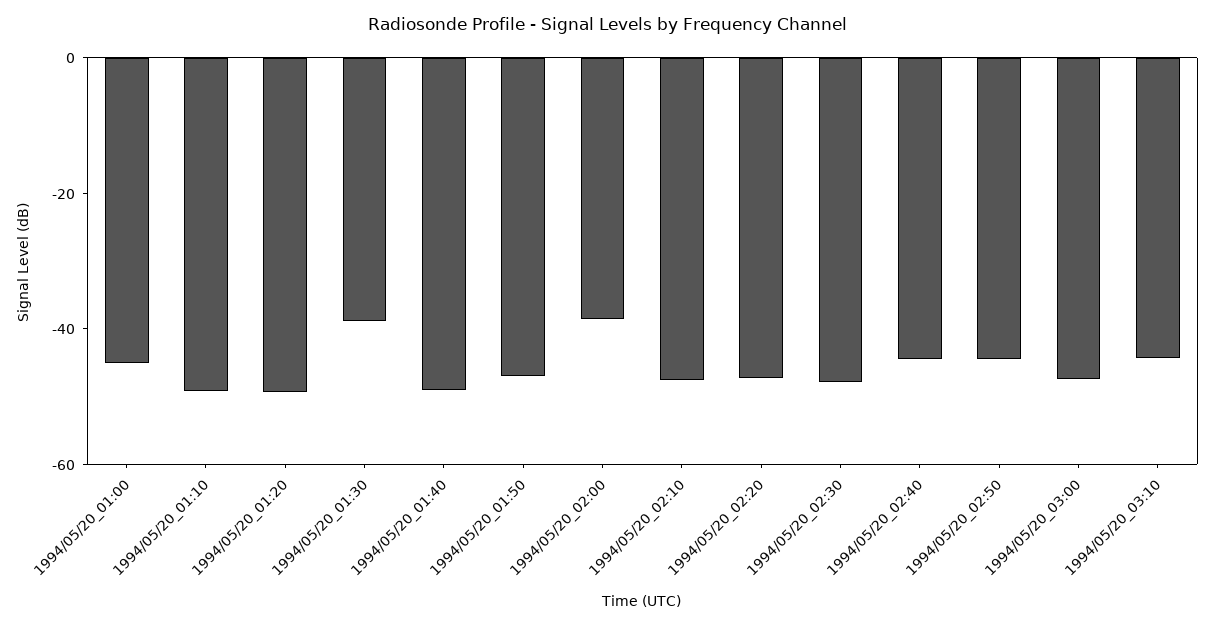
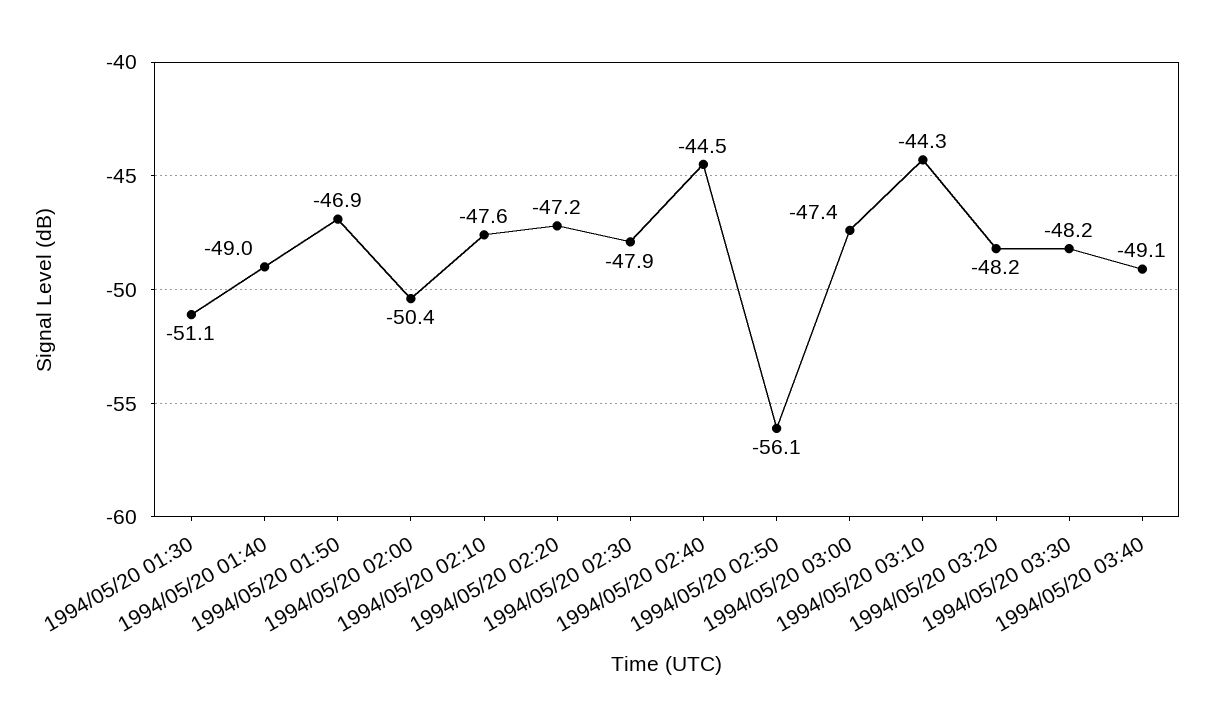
1994/05/20_01:00: -45 -> none
1994/05/20_01:10: -50 -> none
1994/05/20_01:20: -50 -> none
1994/05/20_01:30: -40 -> -51.1
1994/05/20_02:00: -40 -> -50.4
1994/05/20_02:50: -45 -> -56.1
1994/05/20 03:20: none -> -48.2
1994/05/20 03:30: none -> -48.2
1994/05/20 03:40: none -> -49.1

